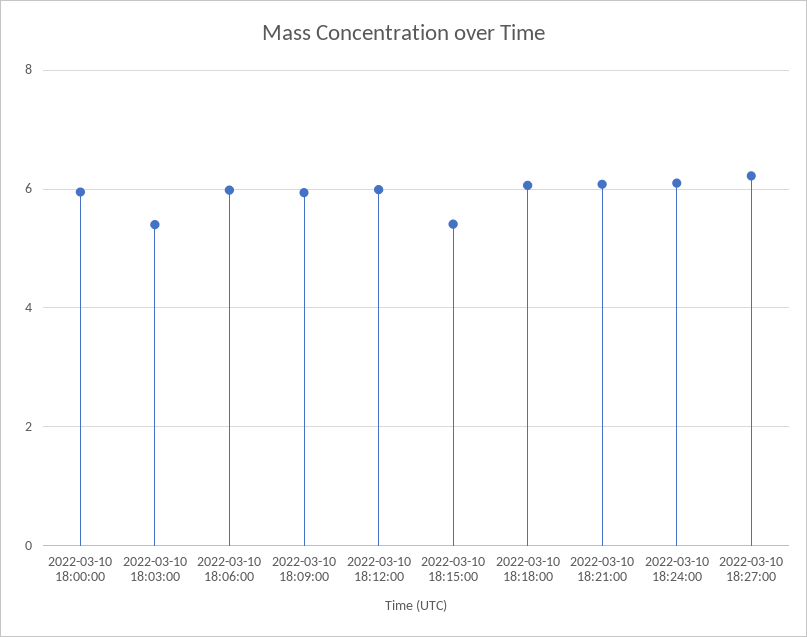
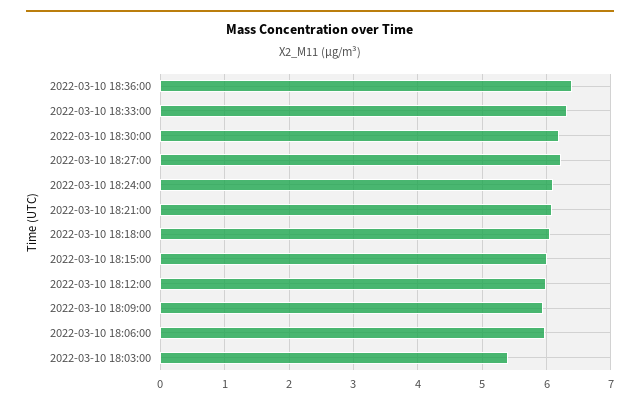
2022-03-10 18:00:00: 6 -> none
2022-03-10 18:15:00: 5.4 -> 6
2022-03-10 18:36:00: none -> 6.4
2022-03-10 18:33:00: none -> 6.3
2022-03-10 18:30:00: none -> 6.2

